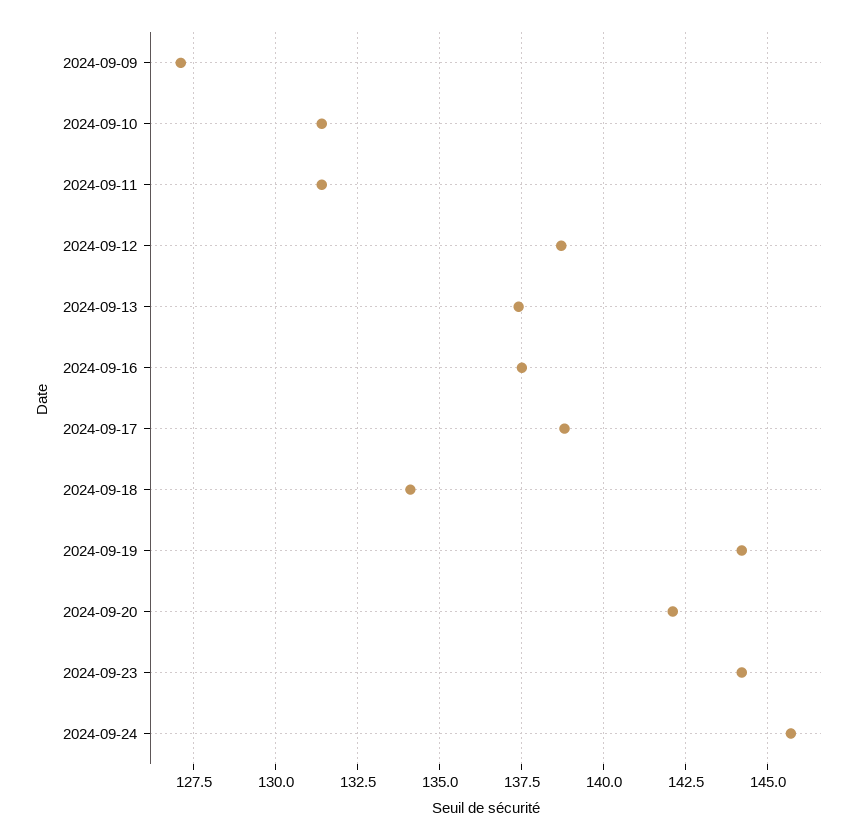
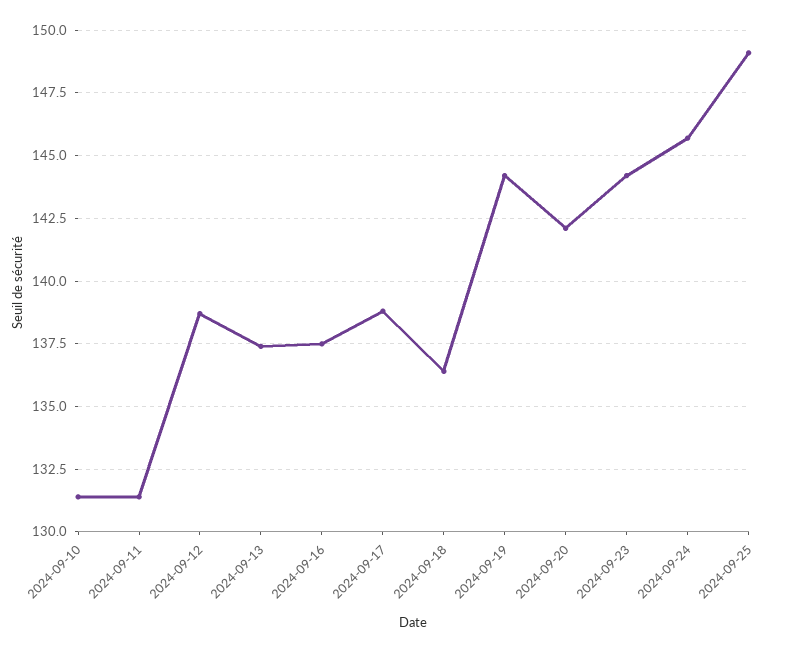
2024-09-09: 127 -> none
2024-09-18: 134 -> 136.5
2024-09-25: none -> 149

